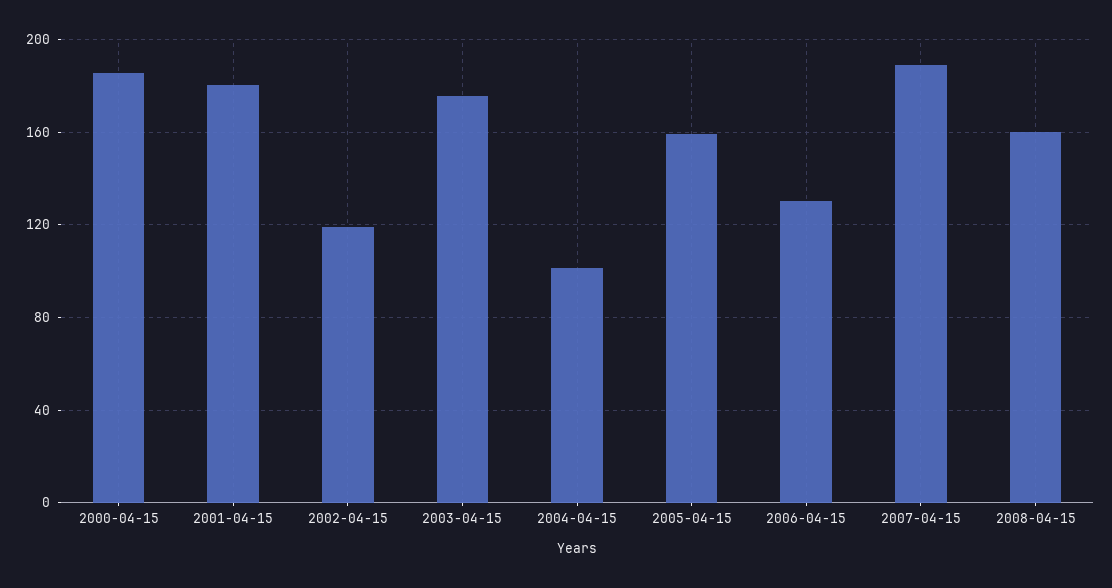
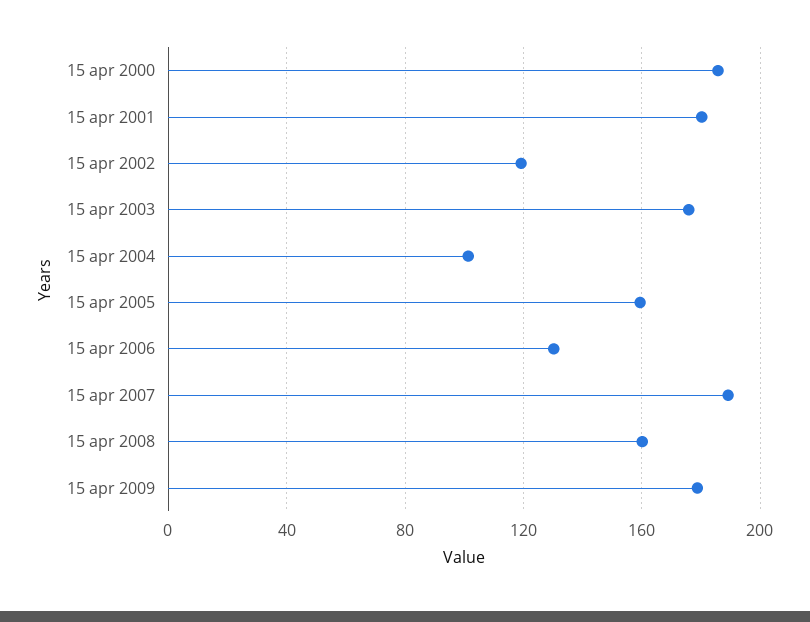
15 apr 2009: none -> 180

